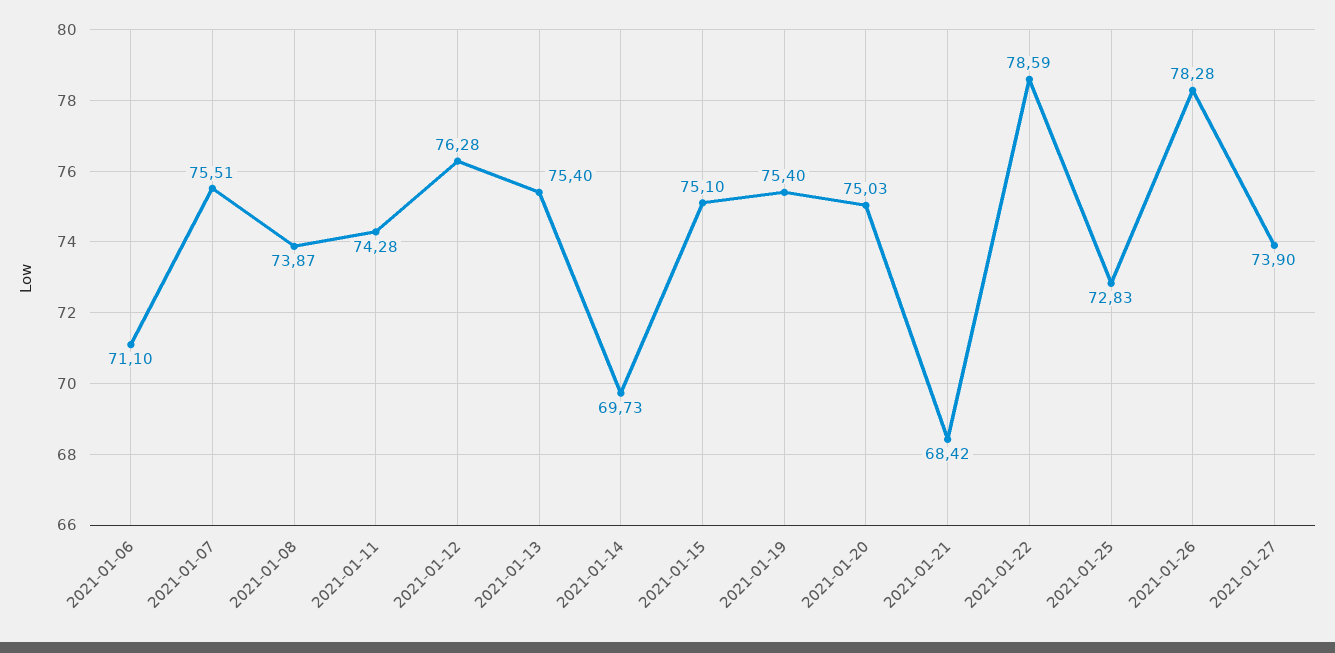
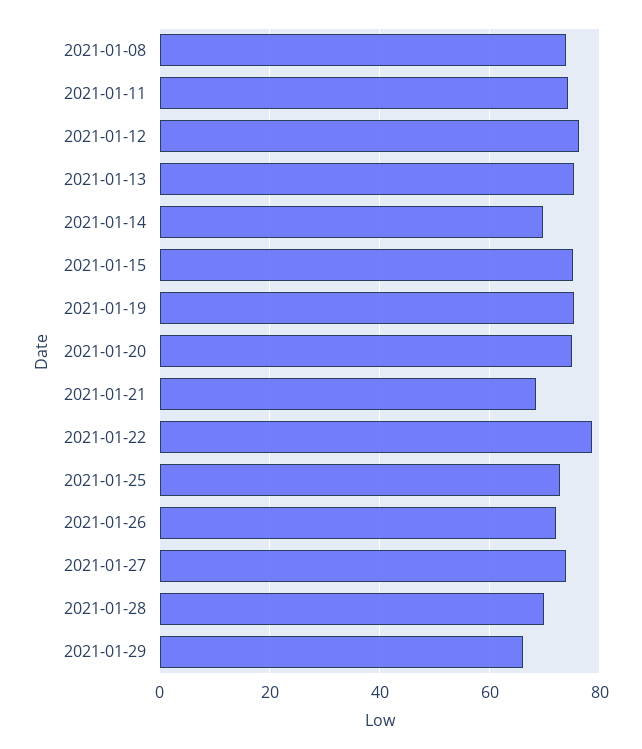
2021-01-06: 71.1 -> none
2021-01-07: 75.51 -> none
2021-01-26: 78.28 -> 72
2021-01-28: none -> 70
2021-01-29: none -> 66

